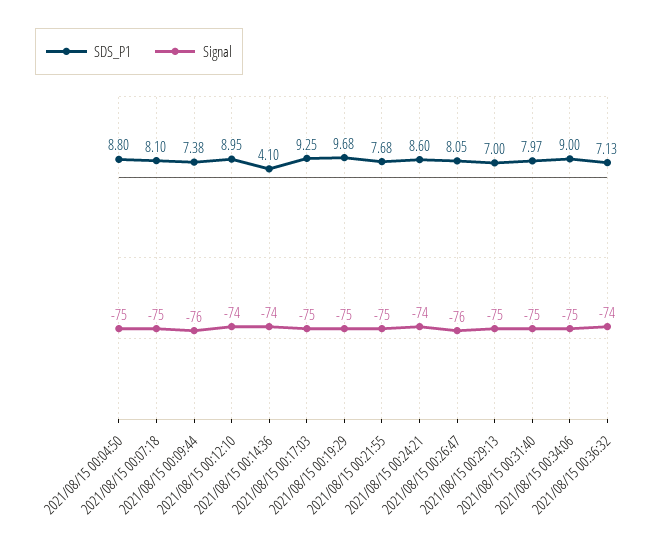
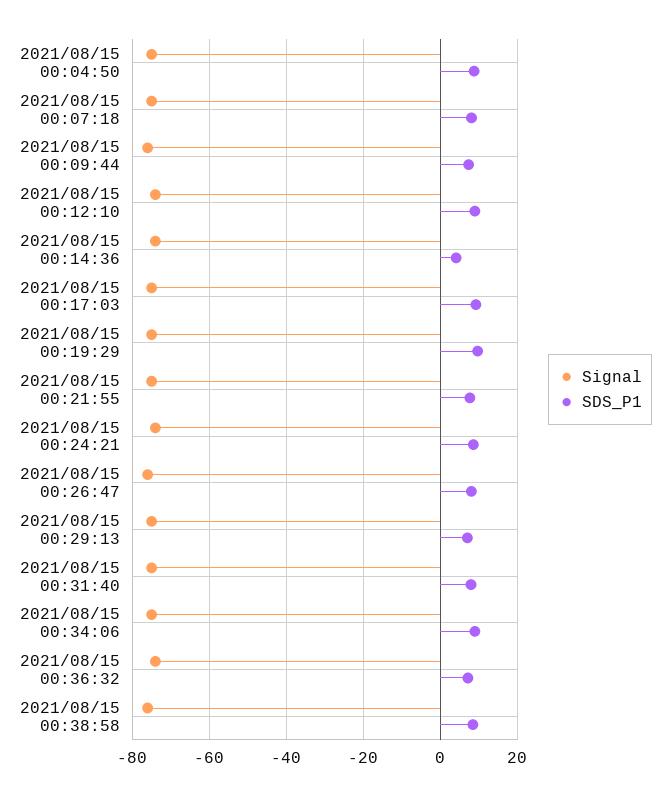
Signal, 2021/08/15 00:38:58: none -> -76
SDS_P1, 2021/08/15 00:38:58: none -> 8

